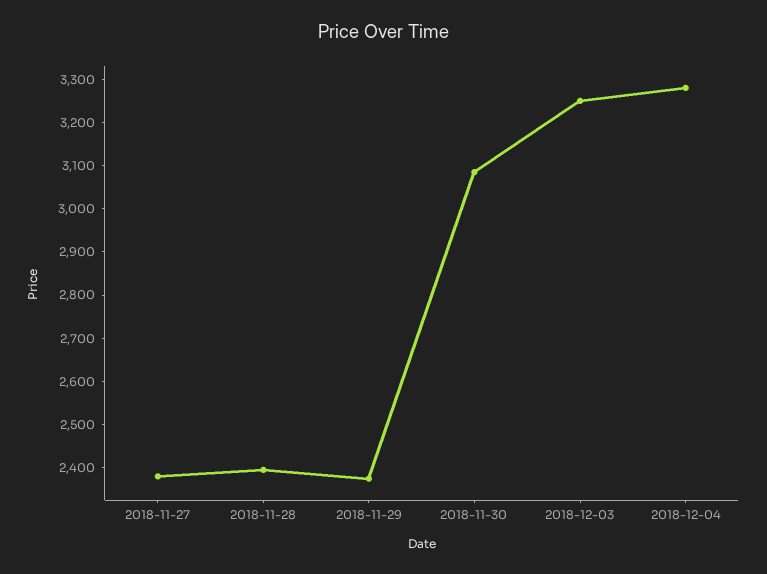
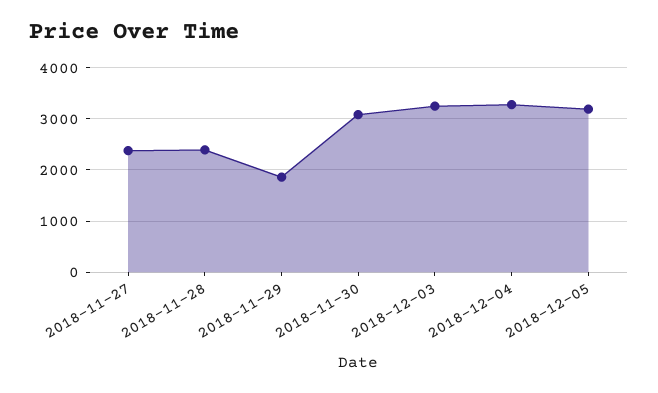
2018-11-29: 2380 -> 1800
2018-12-05: none -> 3200

